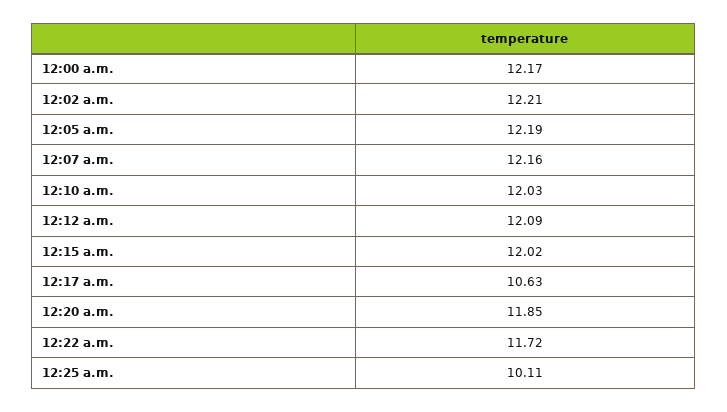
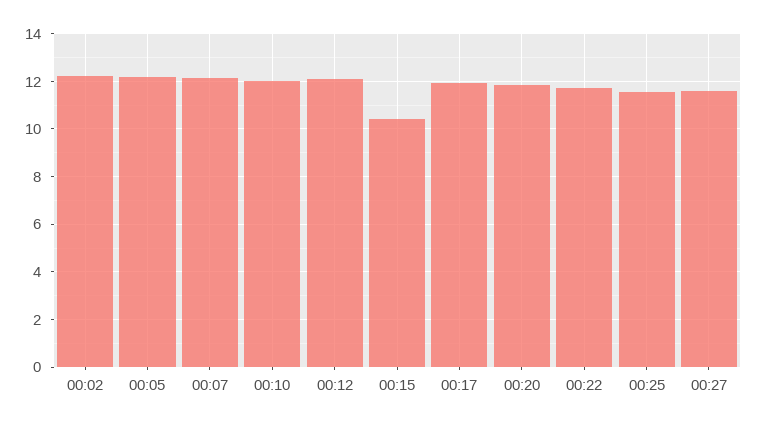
12:00 a.m.: 12.17 -> none
12:15 a.m.: 12.02 -> 10.5
12:17 a.m.: 10.63 -> 12
12:25 a.m.: 10.11 -> 11.5
00:27: none -> 11.5

